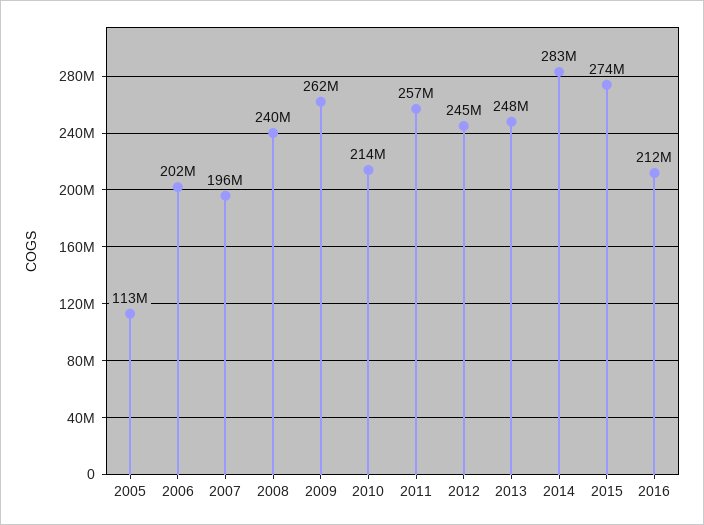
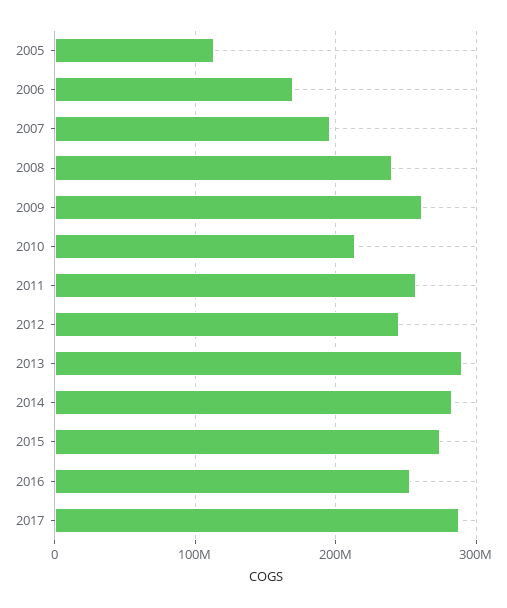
2006: 202000000 -> 170000000
2013: 248000000 -> 290000000
2016: 212000000 -> 250000000
2017: none -> 290000000

